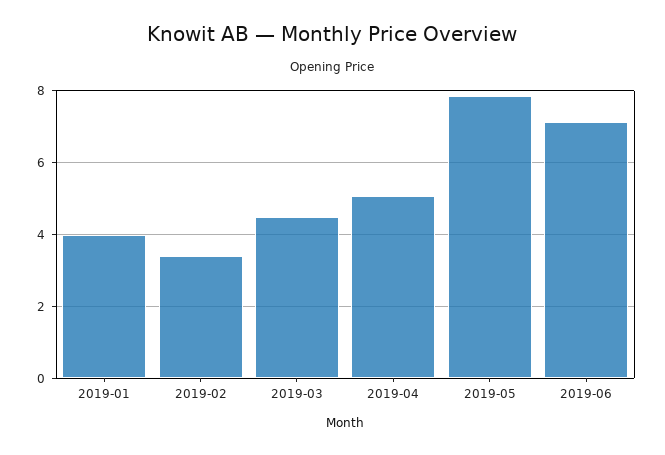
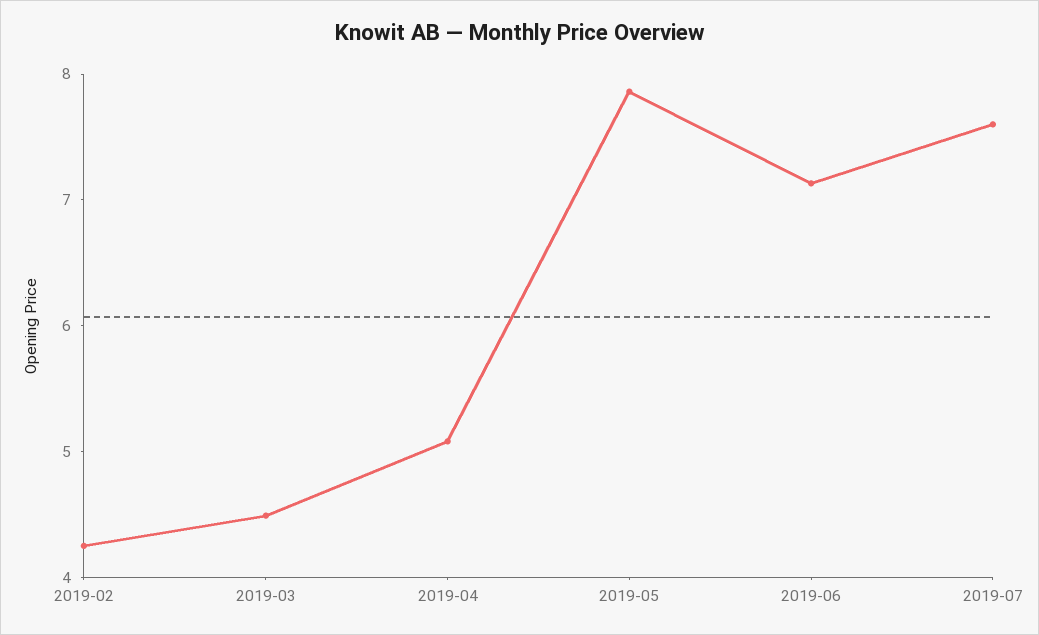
2019-01: 4 -> none
2019-02: 3.4 -> 4.2
2019-07: none -> 7.6

